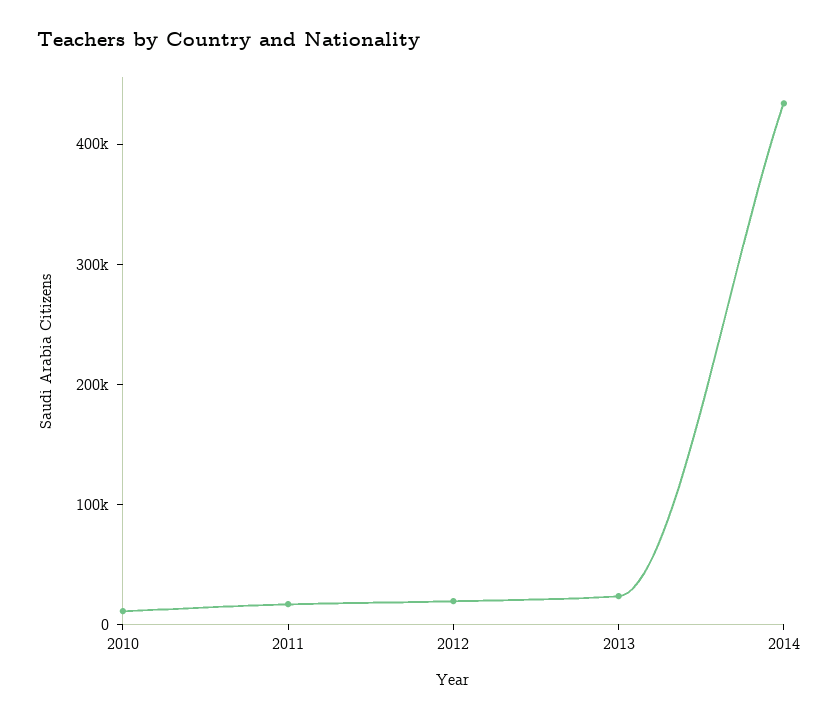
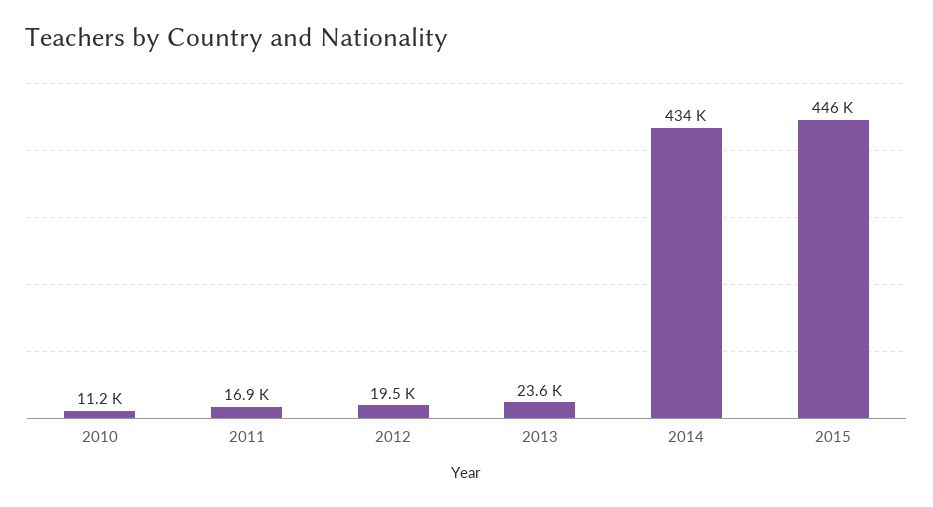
2015: none -> 446000

